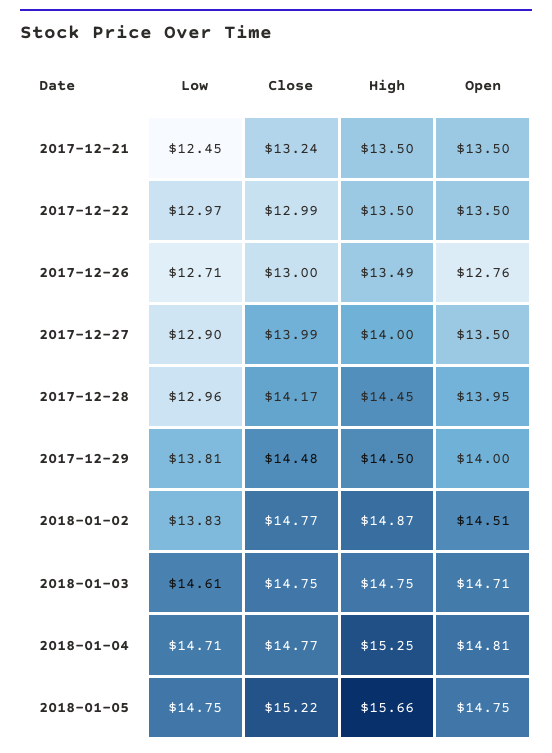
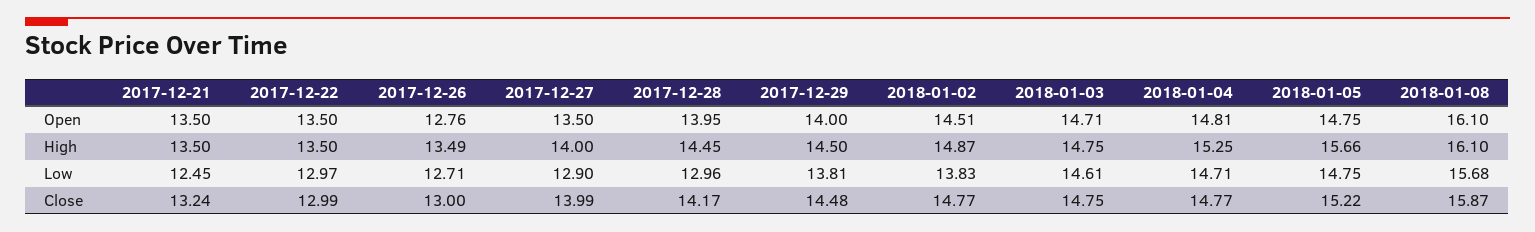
Open, 2018-01-08: none -> 16.1
High, 2018-01-08: none -> 16.1
Low, 2018-01-08: none -> 15.68
Close, 2018-01-08: none -> 15.87

